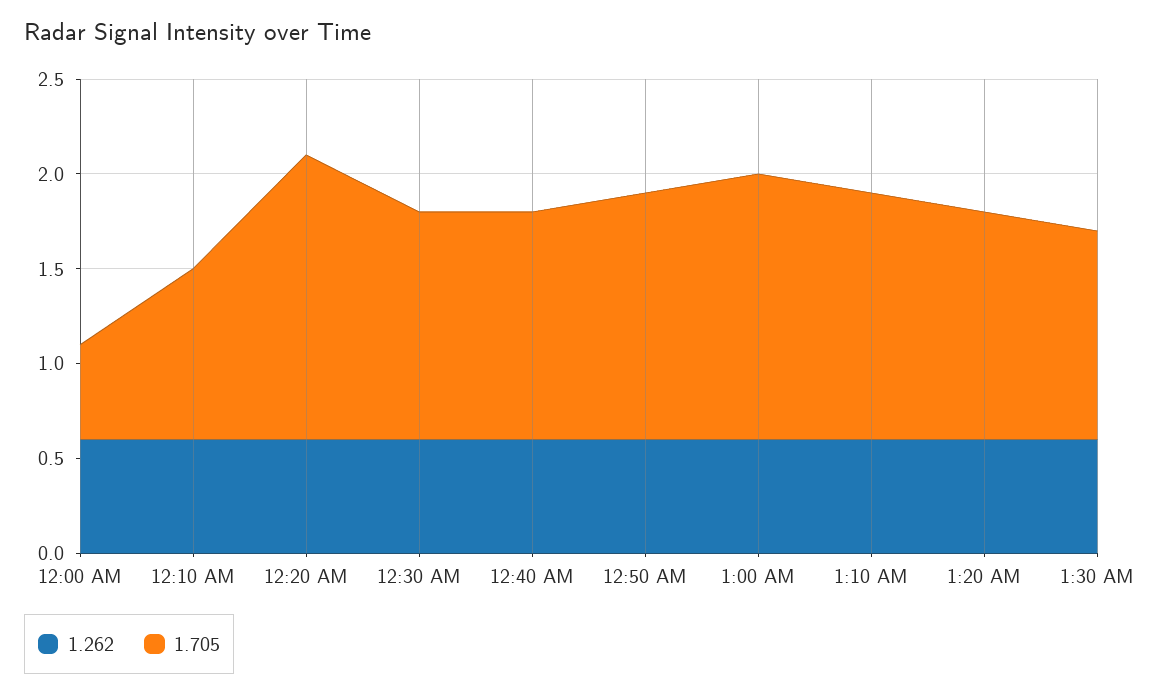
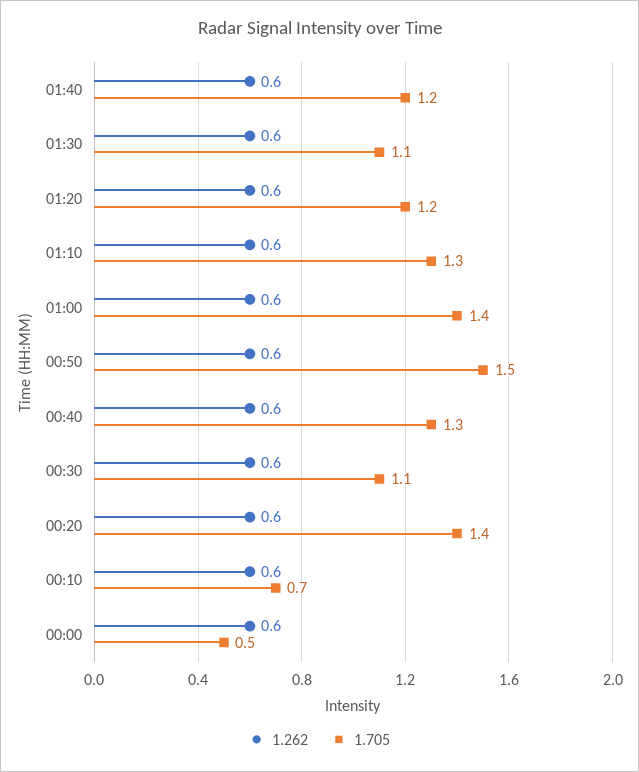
1.705, 12:10 AM: 0.9 -> 0.7
1.705, 12:20 AM: 1.5 -> 1.4
1.705, 12:30 AM: 1.2 -> 1.1
1.705, 12:40 AM: 1.2 -> 1.3
1.705, 12:50 AM: 1.3 -> 1.5
1.262, 01:40: none -> 0.6
1.705, 01:40: none -> 1.2

